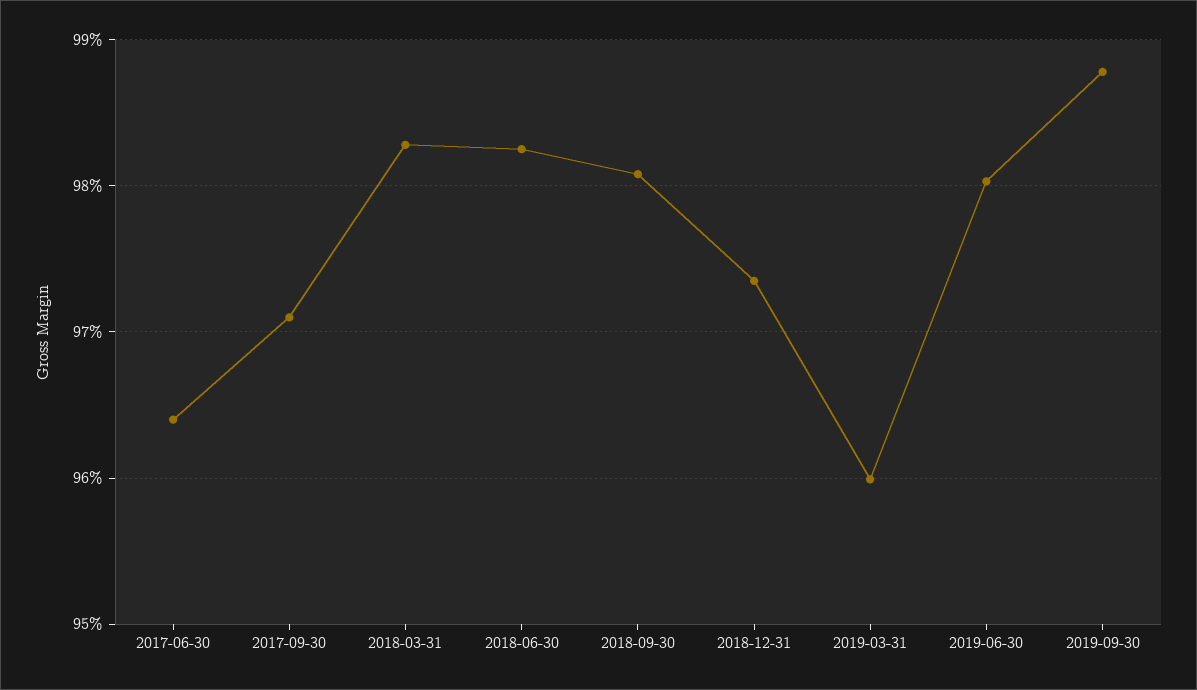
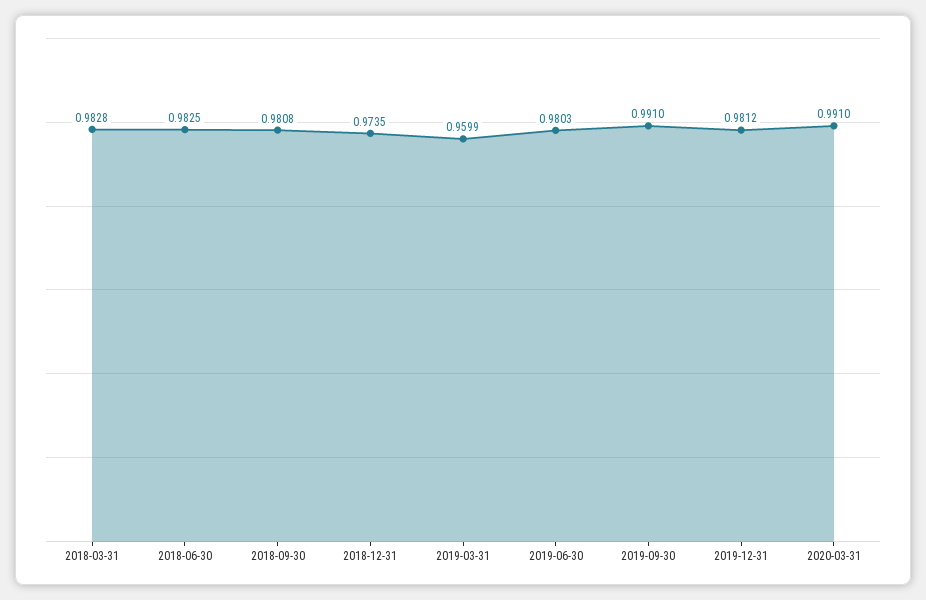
2017-06-30: 0.964 -> none
2017-09-30: 0.971 -> none
2019-09-30: 0.988 -> 0.991
2019-12-31: none -> 0.9812
2020-03-31: none -> 0.991

